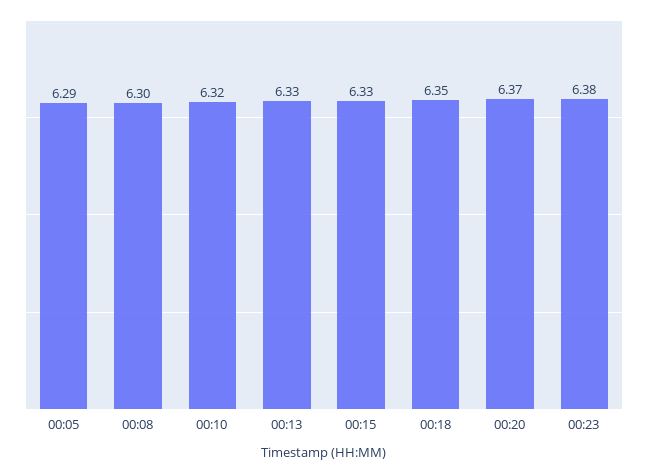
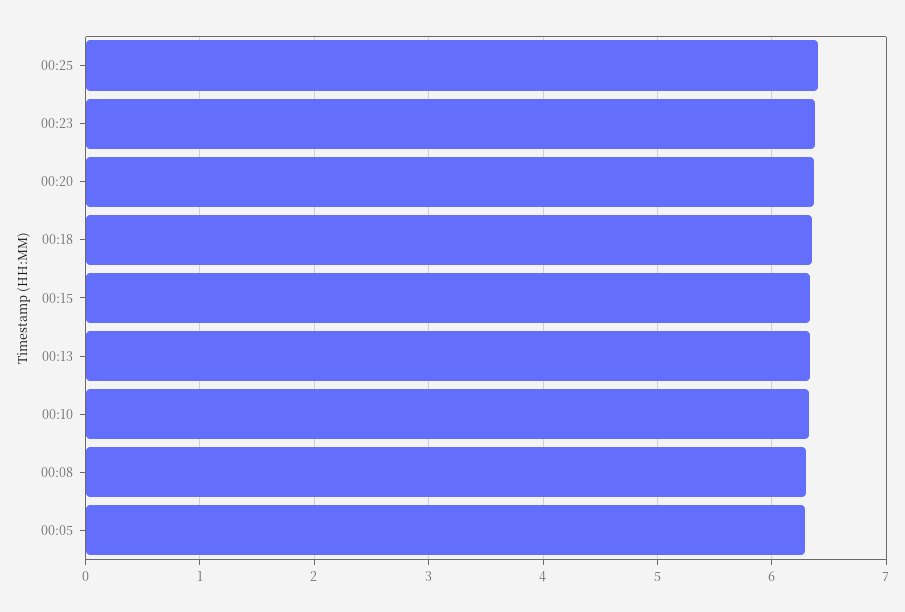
00:25: none -> 6.4

